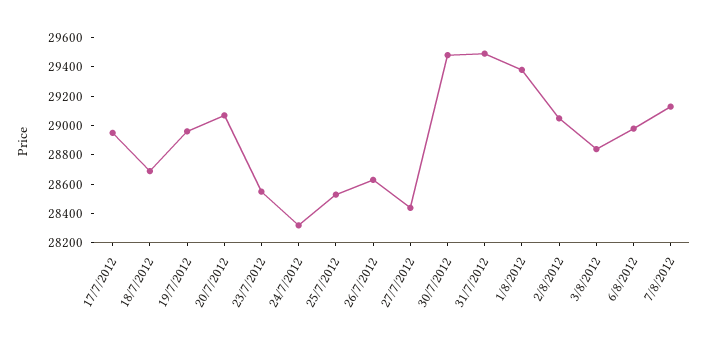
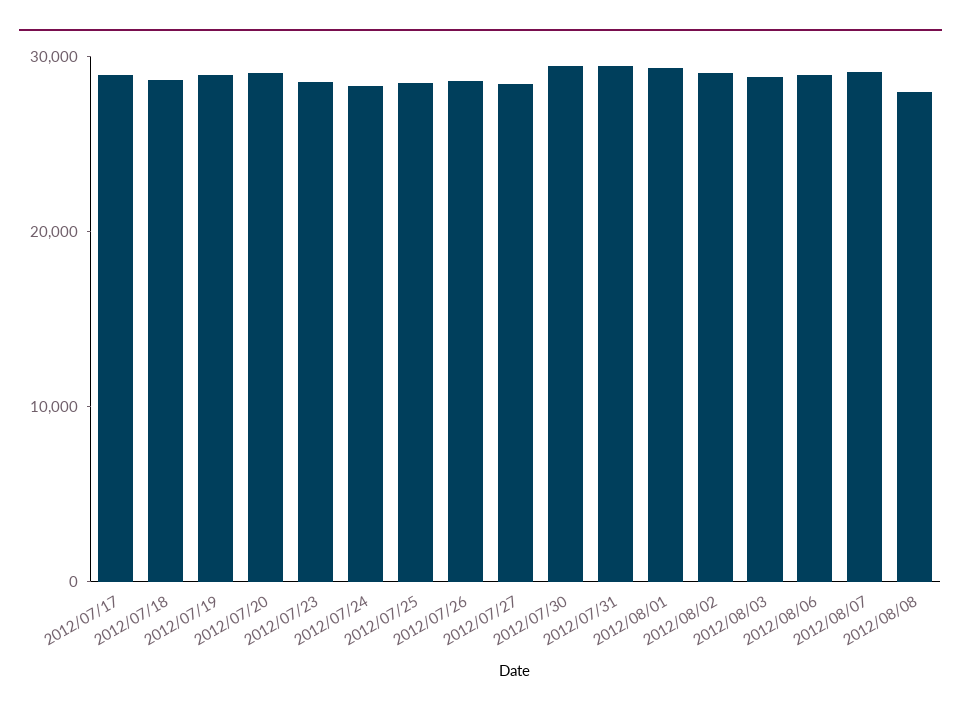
2012/08/08: none -> 28000

